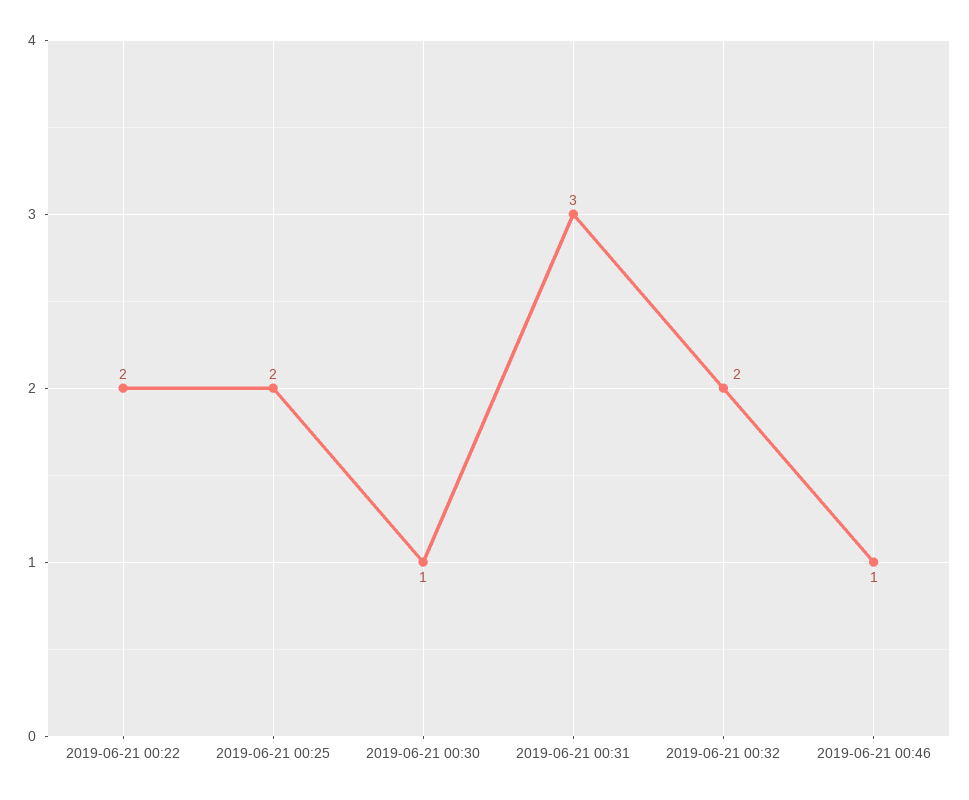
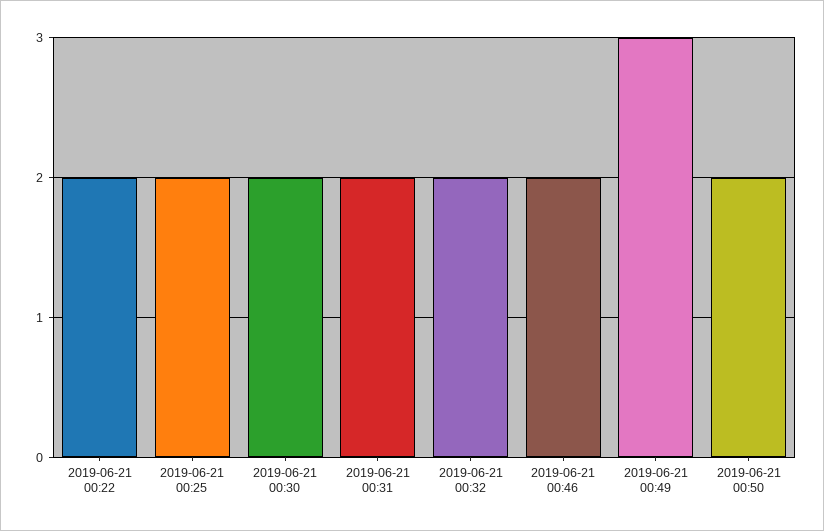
2019-06-21 00:30: 1 -> 2
2019-06-21 00:31: 3 -> 2
2019-06-21 00:46: 1 -> 2
2019-06-21 00:49: none -> 3
2019-06-21 00:50: none -> 2

